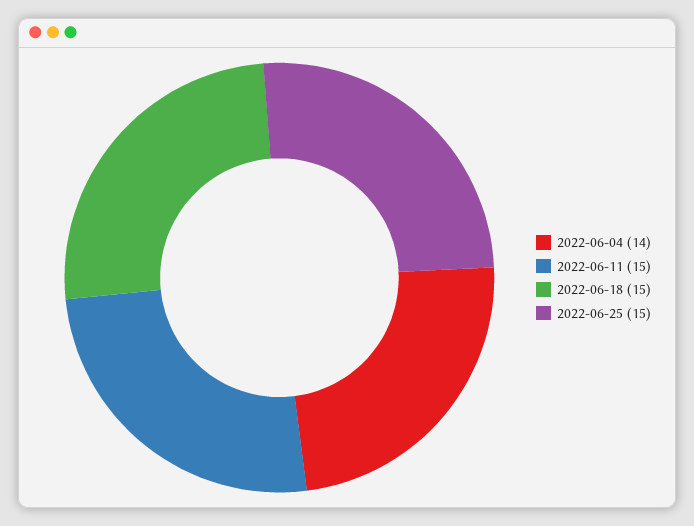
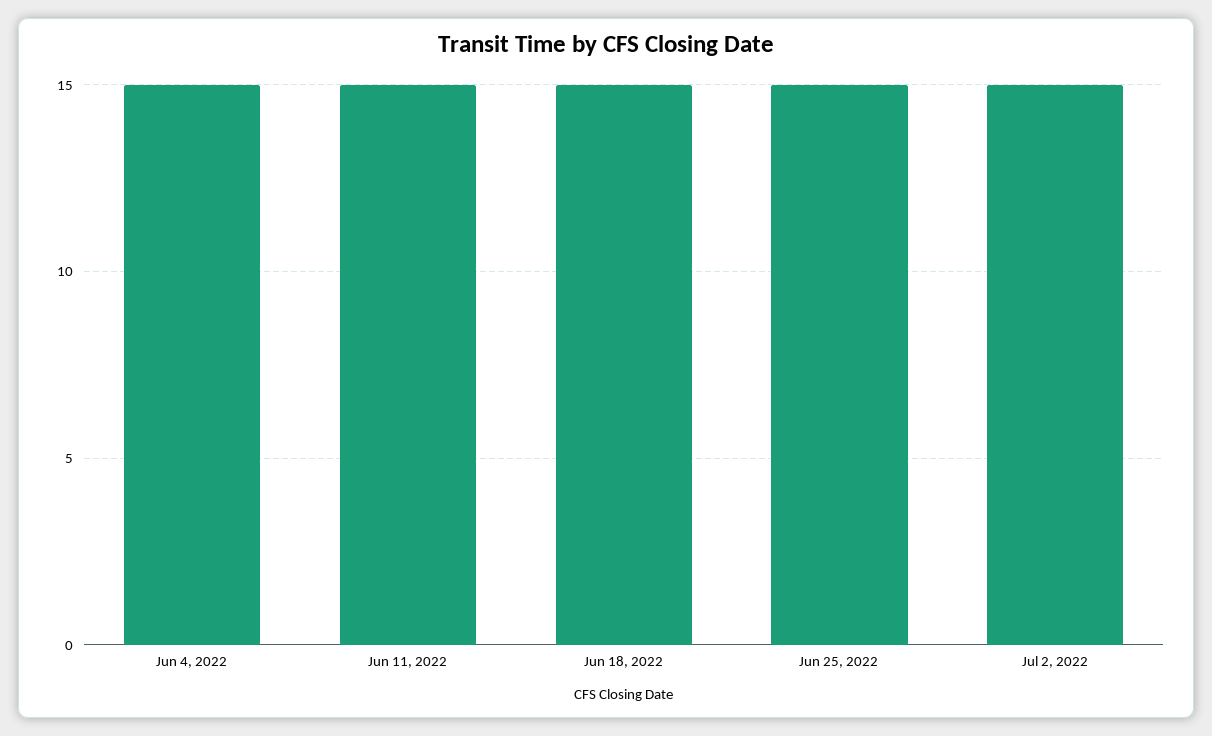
2022-06-04: 14 -> 15
Jul 2, 2022: none -> 15

